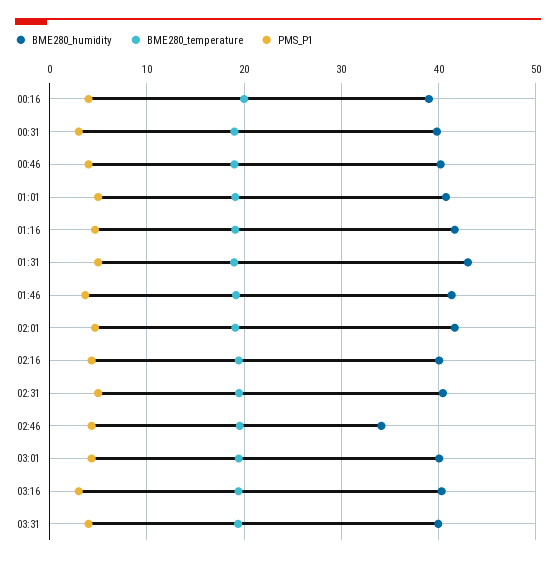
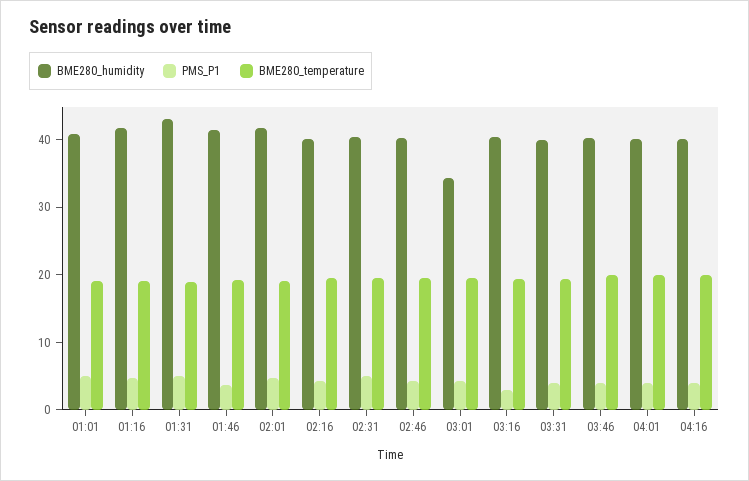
BME280_humidity, 00:16: 39 -> none
BME280_temperature, 00:16: 20 -> none
PMS_P1, 00:16: 4 -> none
BME280_humidity, 00:31: 40 -> none
BME280_temperature, 00:31: 19 -> none
PMS_P1, 00:31: 3 -> none
BME280_humidity, 00:46: 40 -> none
BME280_temperature, 00:46: 19 -> none
PMS_P1, 00:46: 4 -> none
BME280_humidity, 02:46: 34 -> 40
BME280_humidity, 03:01: 40 -> 34
BME280_humidity, 03:46: none -> 40
PMS_P1, 03:46: none -> 4
BME280_temperature, 03:46: none -> 20
BME280_humidity, 04:01: none -> 40
PMS_P1, 04:01: none -> 4
BME280_temperature, 04:01: none -> 20
BME280_humidity, 04:16: none -> 40
PMS_P1, 04:16: none -> 4
BME280_temperature, 04:16: none -> 20

